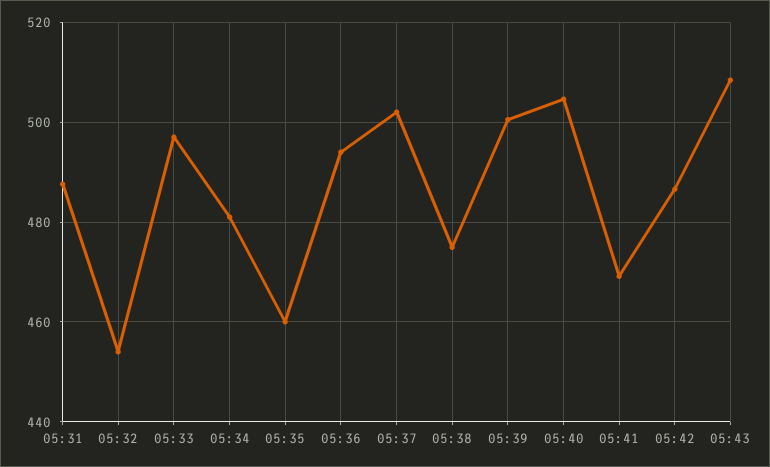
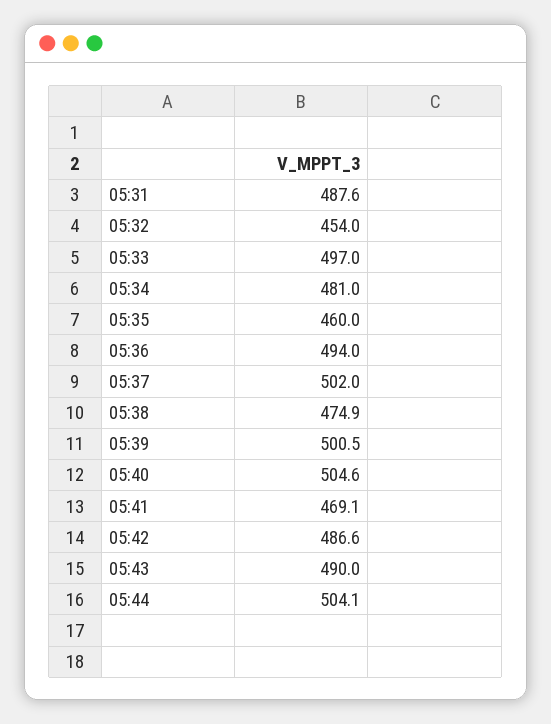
05:43: 508 -> 490
05:44: none -> 504.1

